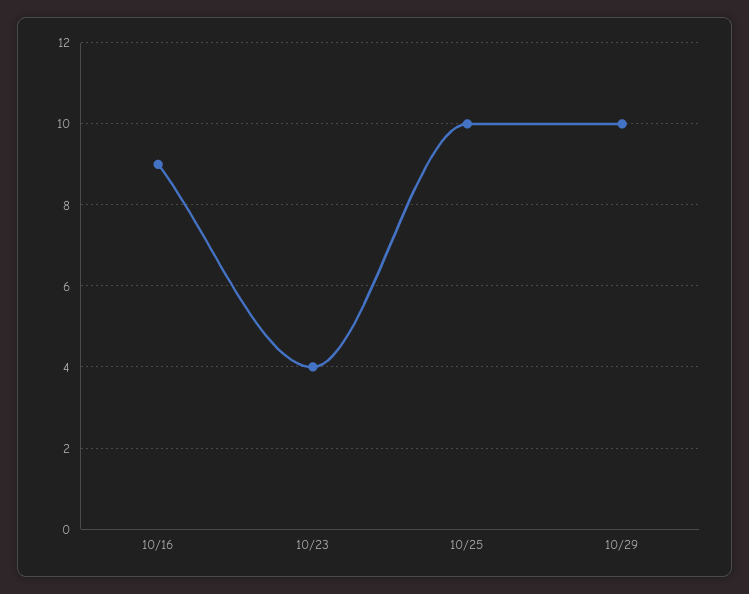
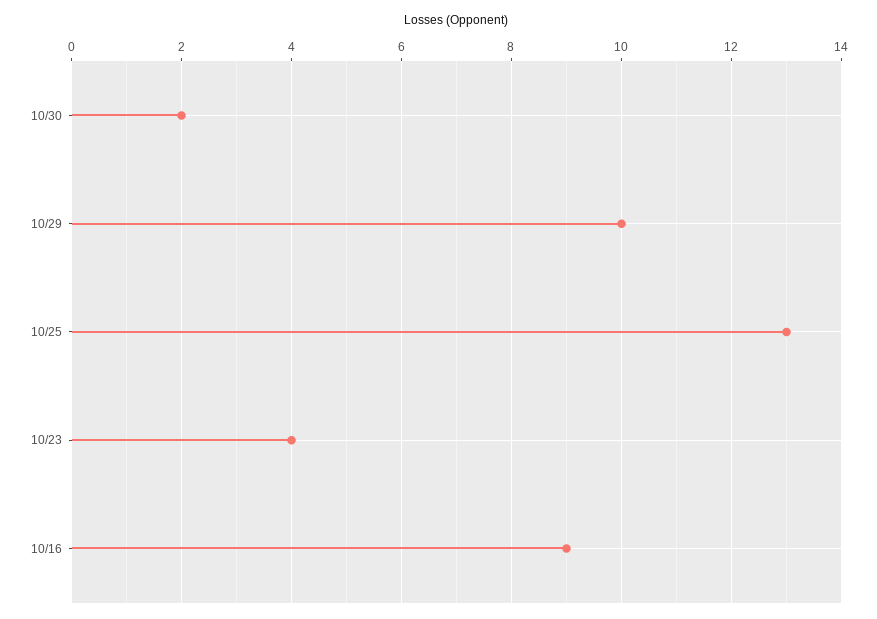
10/25: 10 -> 13
10/30: none -> 2

